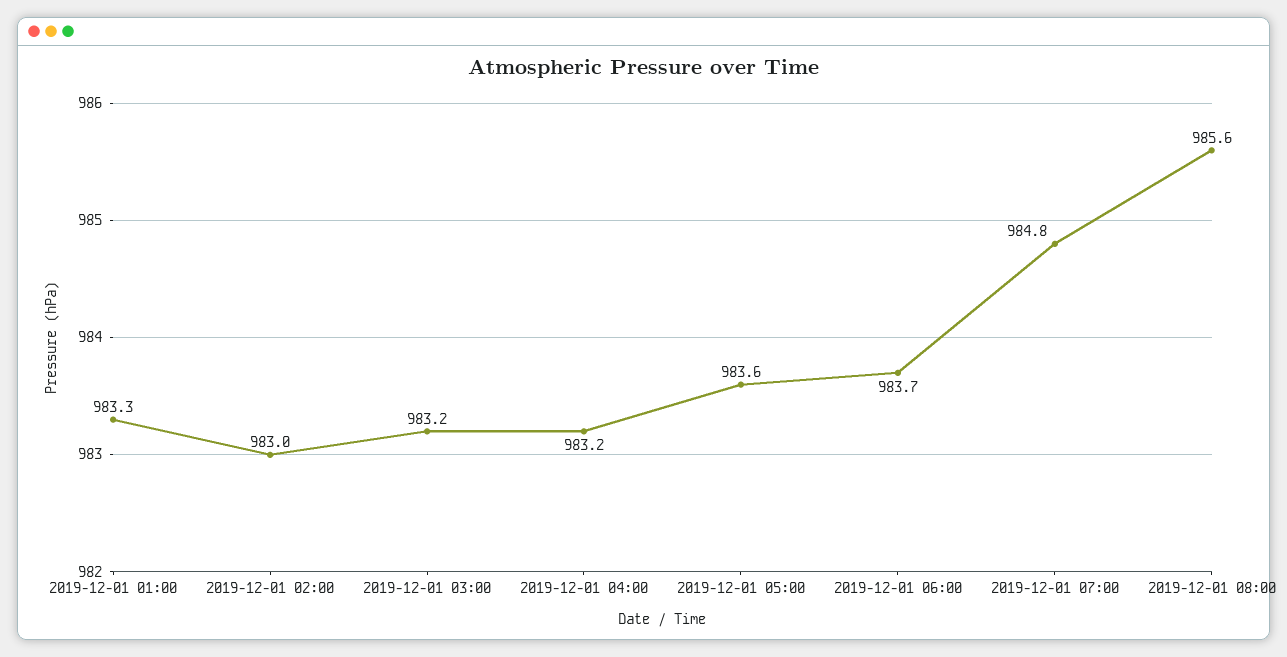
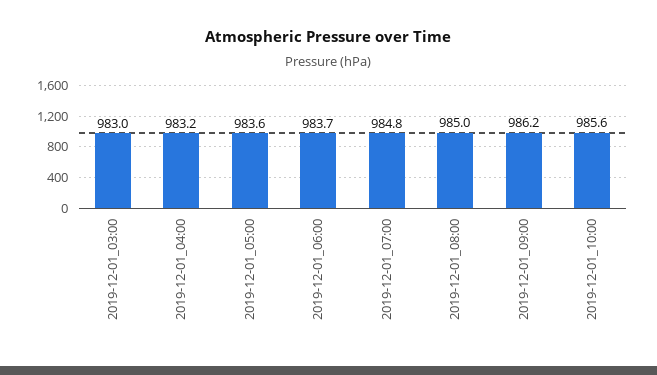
2019-12-01 01:00: 983.3 -> none
2019-12-01 02:00: 983 -> none
2019-12-01 03:00: 983.2 -> 983
2019-12-01 08:00: 985.6 -> 985
2019-12-01_09:00: none -> 986.2
2019-12-01_10:00: none -> 985.6

